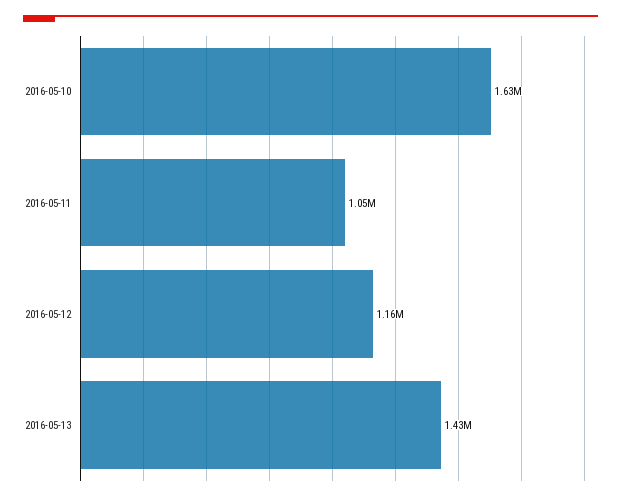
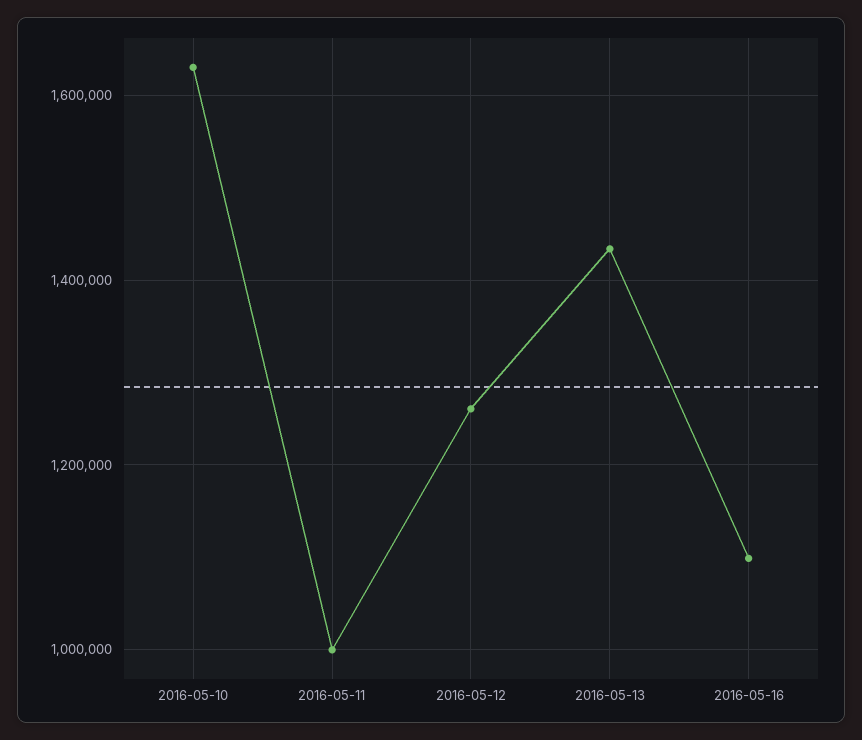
2016-05-11: 1050000 -> 1000000
2016-05-12: 1160000 -> 1260000
2016-05-16: none -> 1100000

